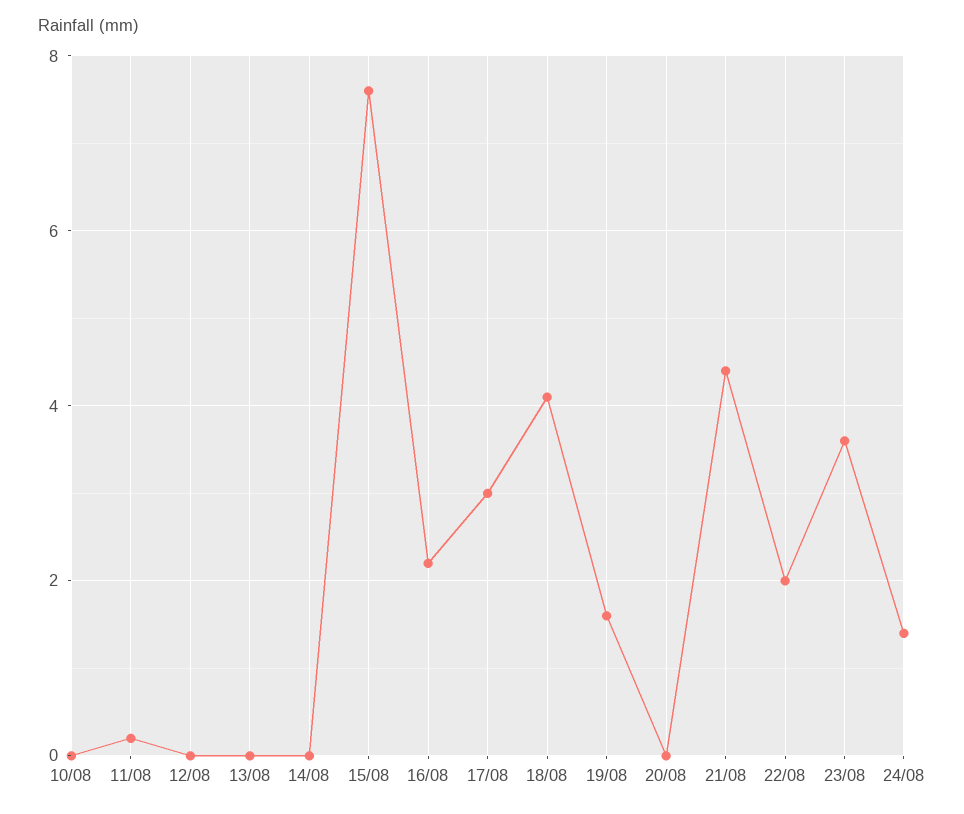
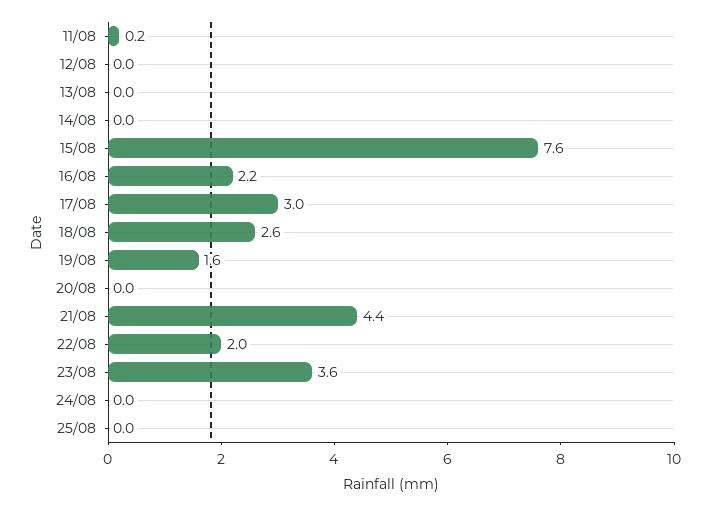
10/08: 0 -> none
18/08: 4 -> 2.6
24/08: 1.5 -> 0
25/08: none -> 0

